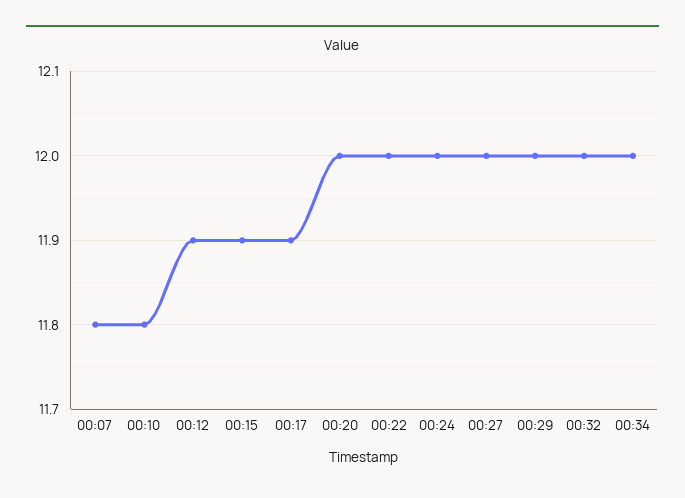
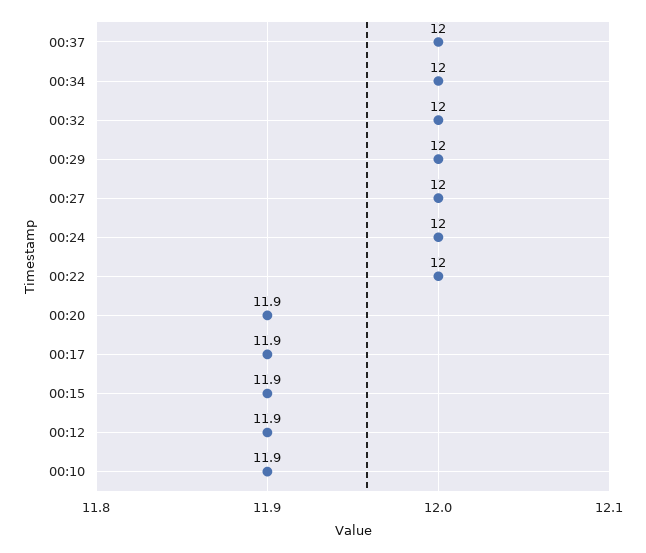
00:07: 11.8 -> none
00:10: 11.8 -> 11.9
00:20: 12 -> 11.9
00:37: none -> 12

